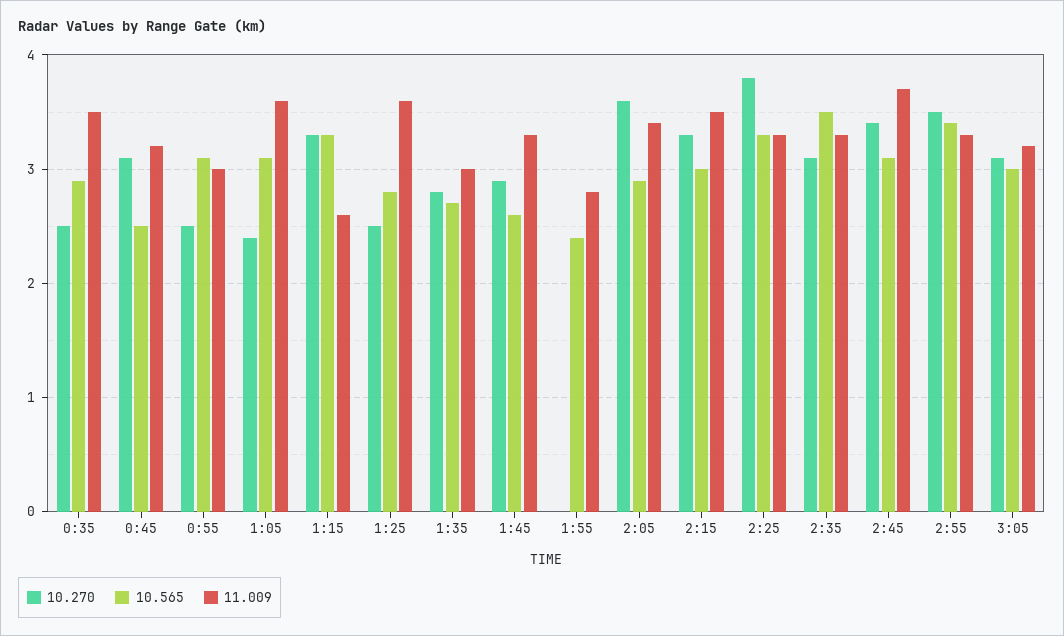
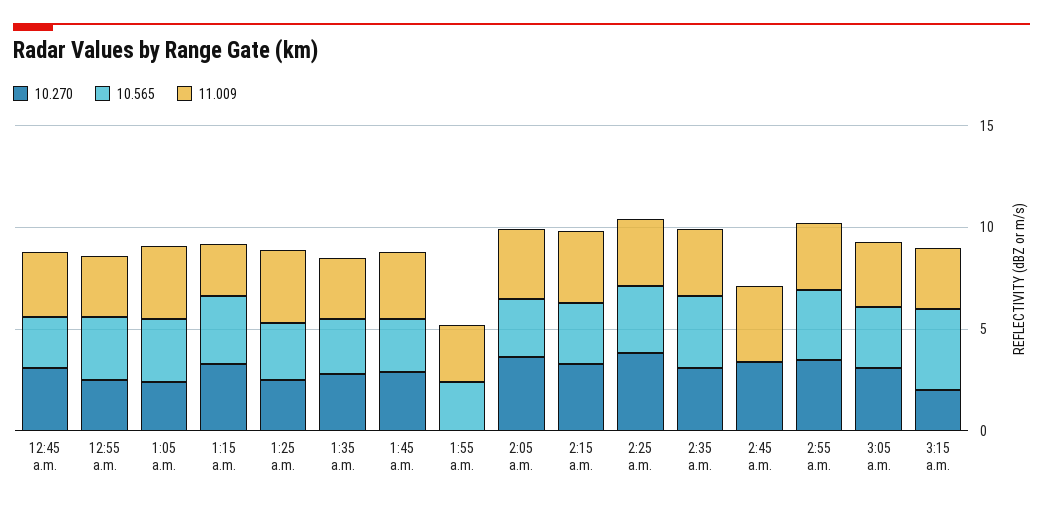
10.270, 0:35: 2.5 -> none
10.565, 0:35: 2.9 -> none
11.009, 0:35: 3.5 -> none
10.565, 2:45: 3.1 -> 0
10.270, 3:15 a.m.: none -> 2
10.565, 3:15 a.m.: none -> 4
11.009, 3:15 a.m.: none -> 3

